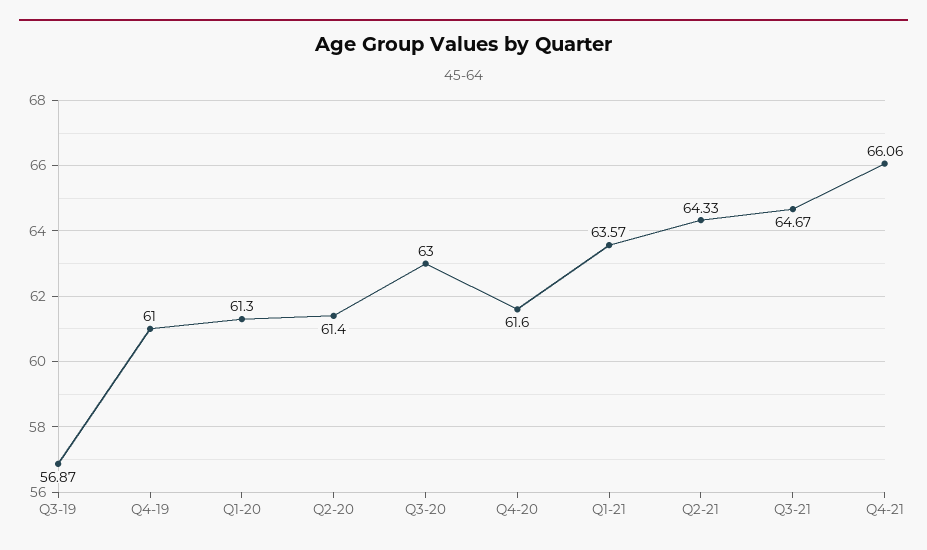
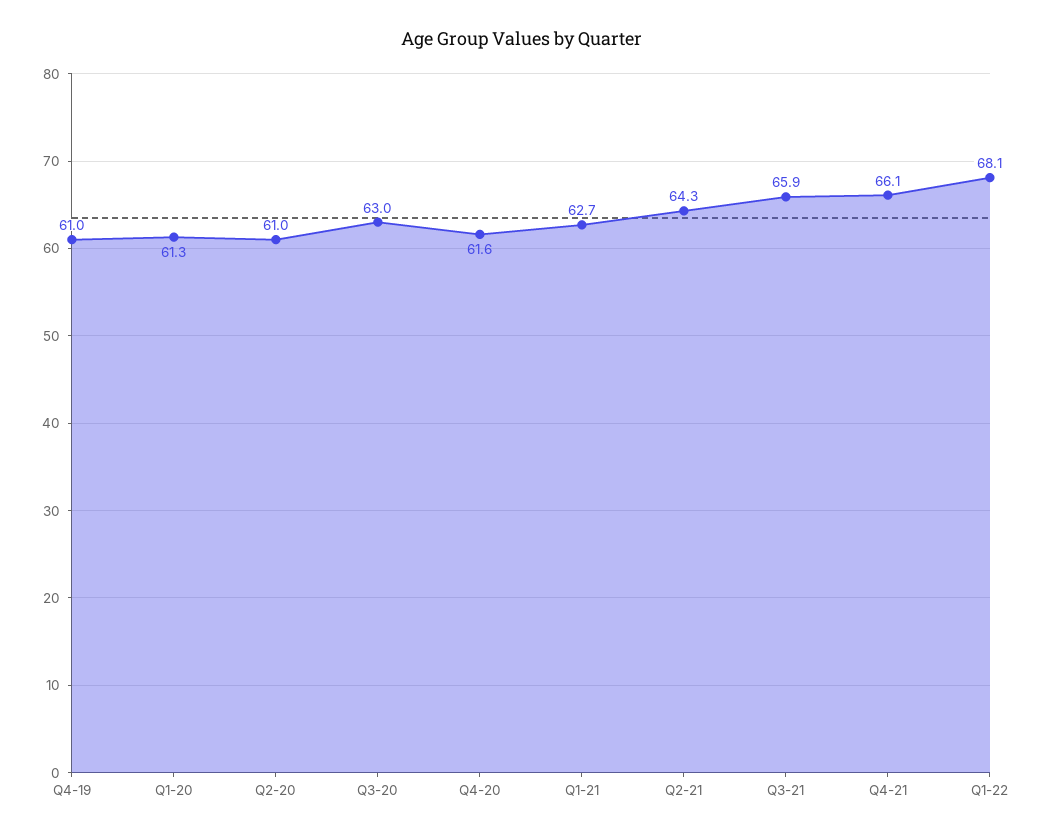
Q3-19: 56.87 -> none
Q2-20: 61.4 -> 61
Q1-21: 63.57 -> 62.7
Q3-21: 64.67 -> 65.9
Q1-22: none -> 68.1

